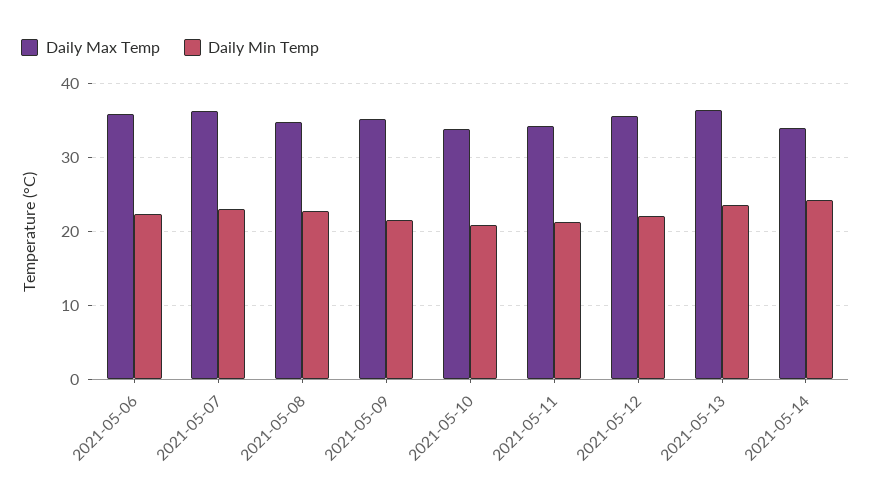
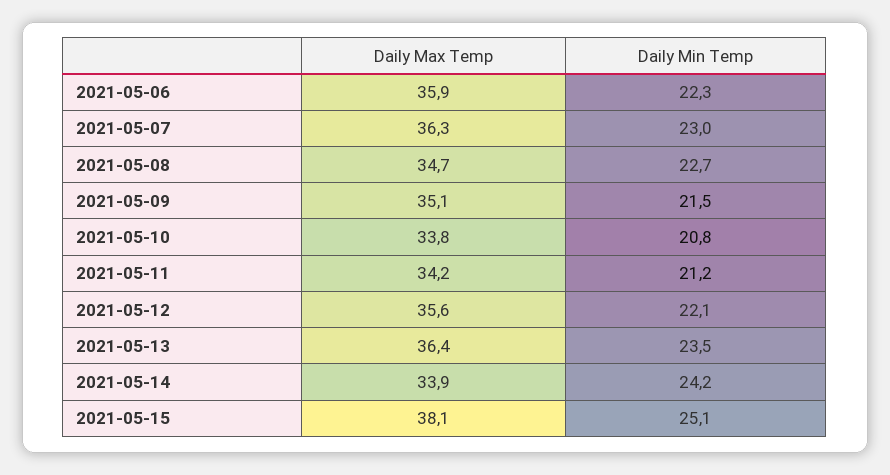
Daily Max Temp, 2021-05-15: none -> 38.1
Daily Min Temp, 2021-05-15: none -> 25.1

